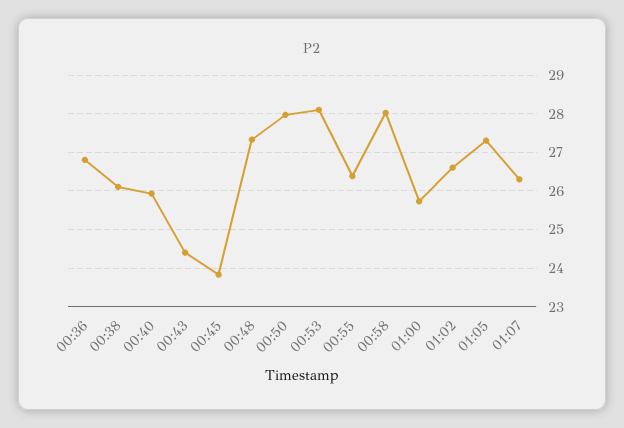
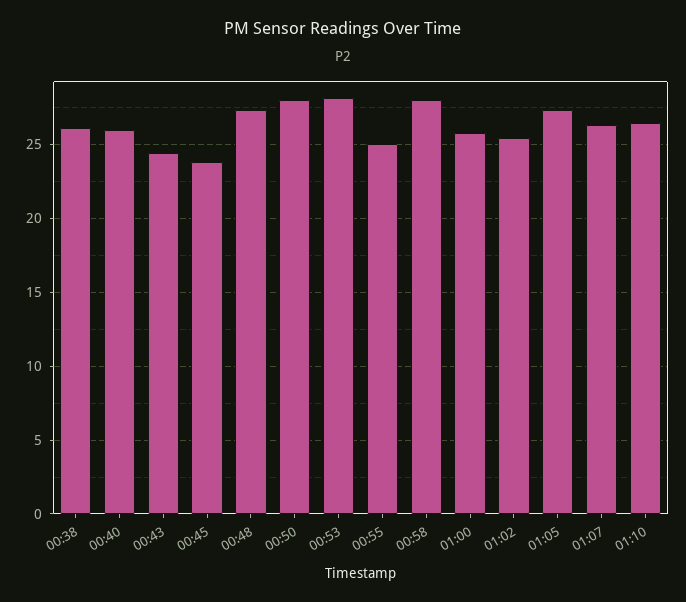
00:36: 26.8 -> none
00:55: 26.4 -> 25
01:02: 26.6 -> 25.5
01:10: none -> 26.5

